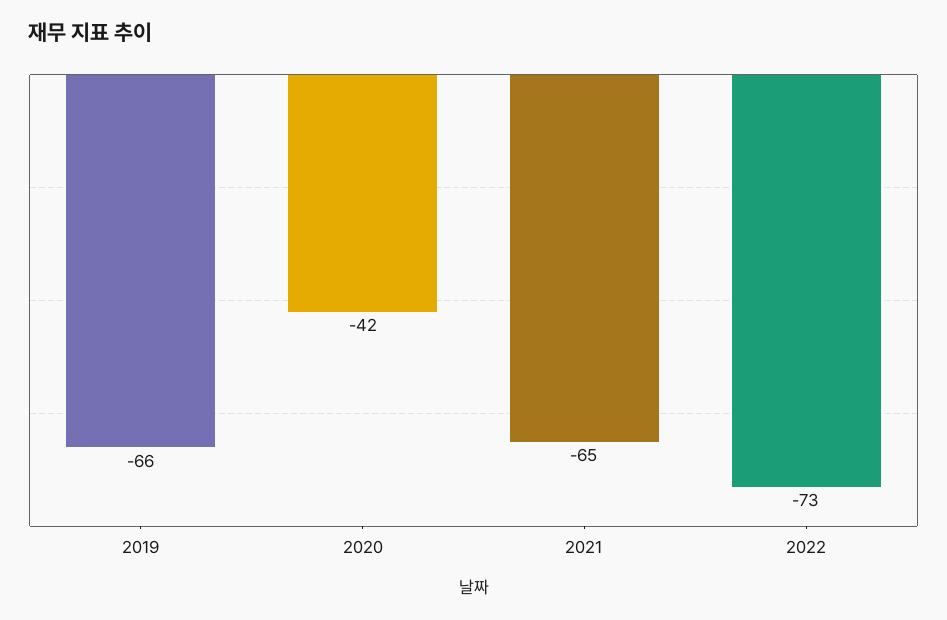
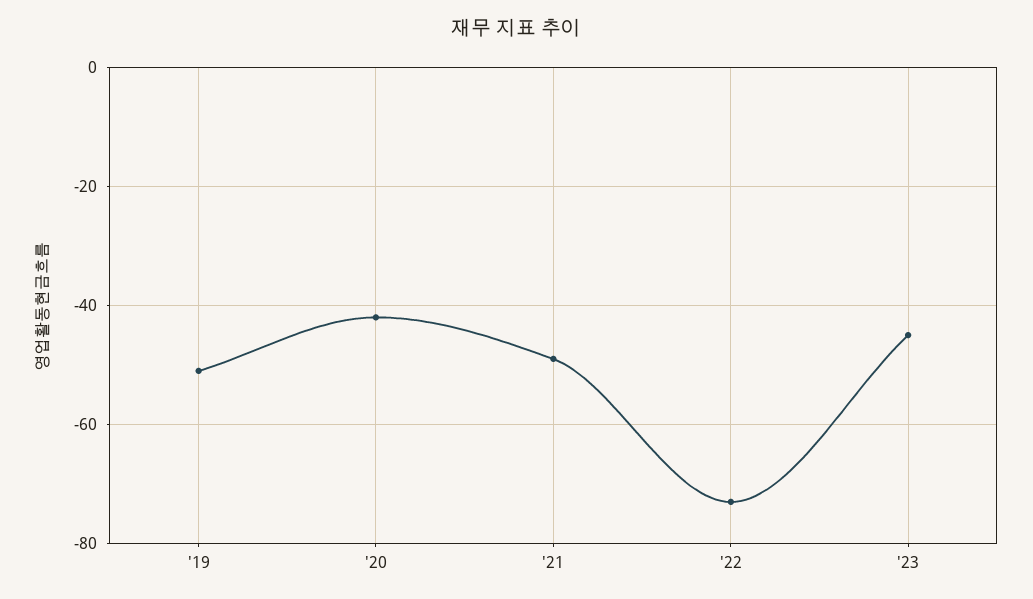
2019: -66 -> -50
2021: -65 -> -50
'23: none -> -45

